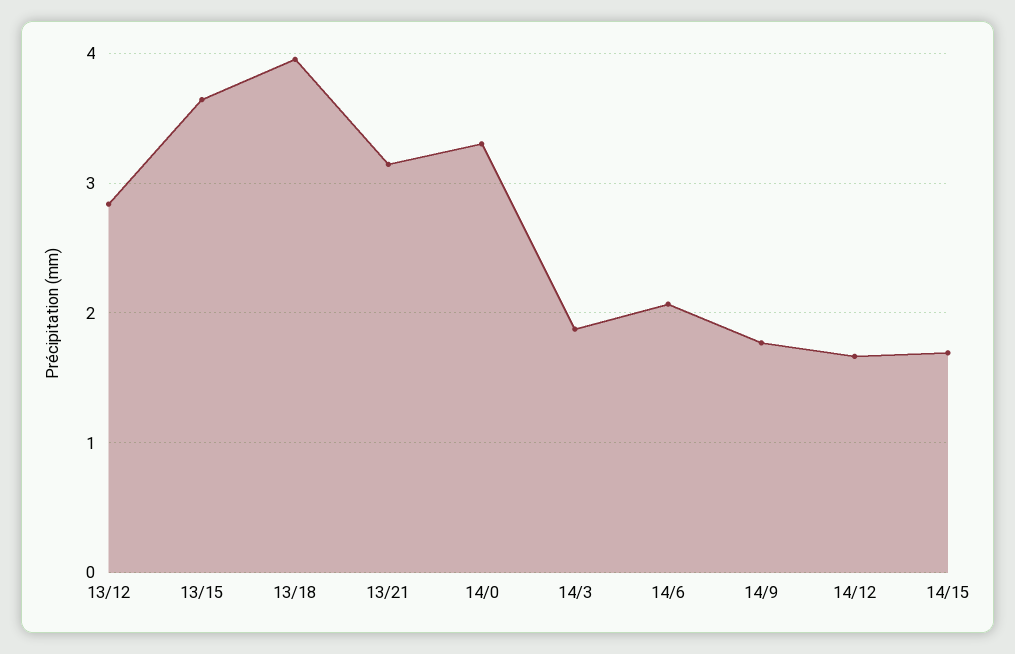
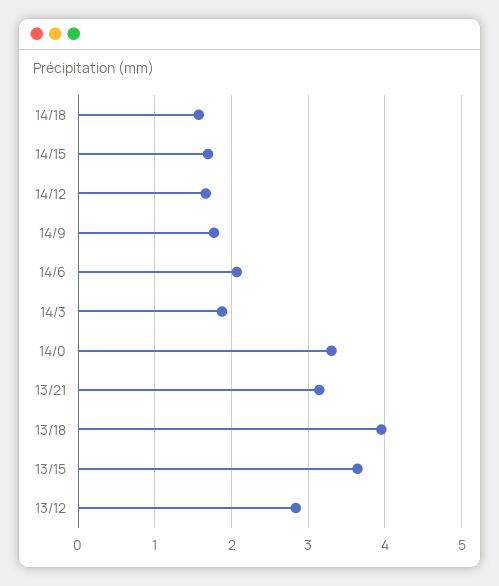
14/18: none -> 1.6

